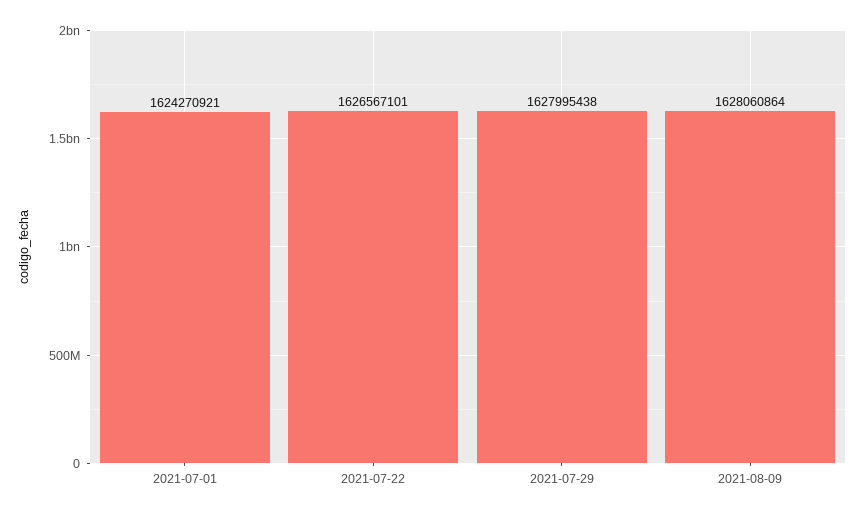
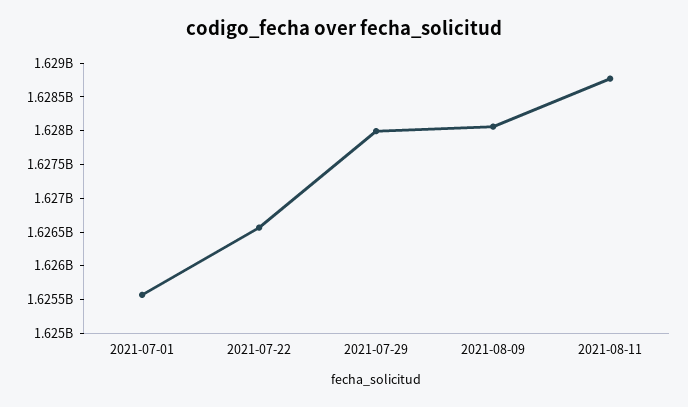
2021-07-01: 1624270921 -> 1625500000
2021-08-11: none -> 1628750000

